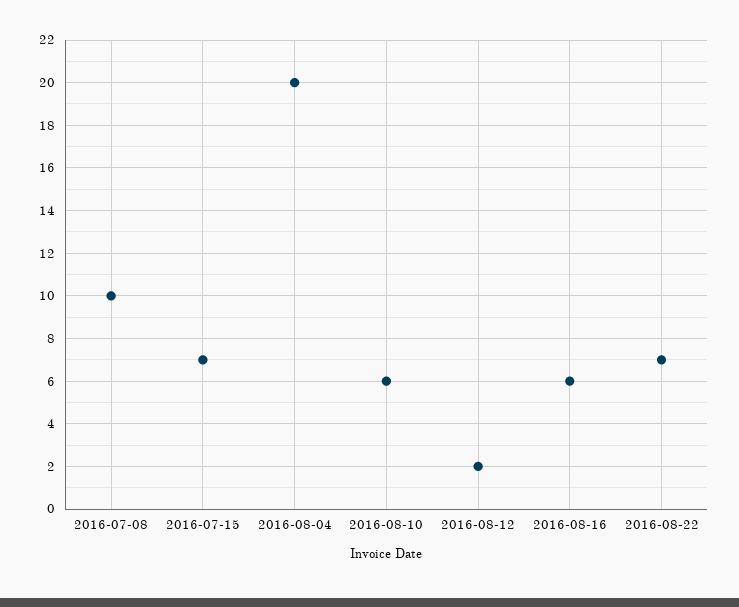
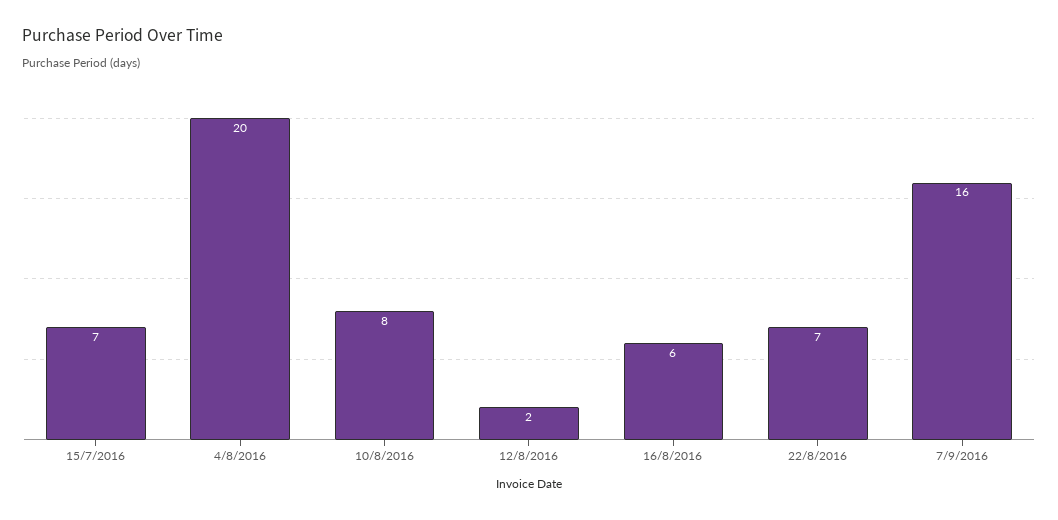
2016-07-08: 10 -> none
2016-08-10: 6 -> 8
7/9/2016: none -> 16

